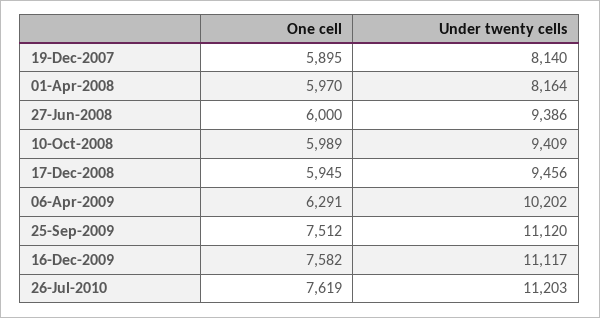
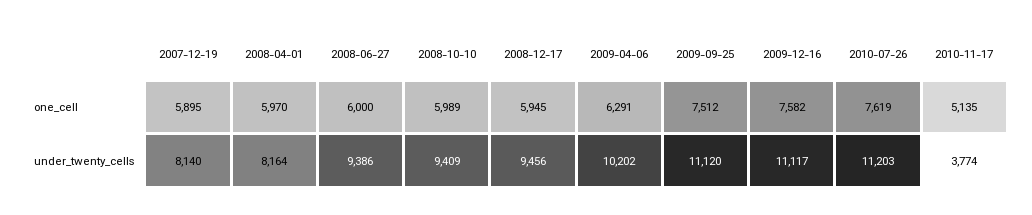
One cell, 2010-11-17: none -> 5135
Under twenty cells, 2010-11-17: none -> 3774

